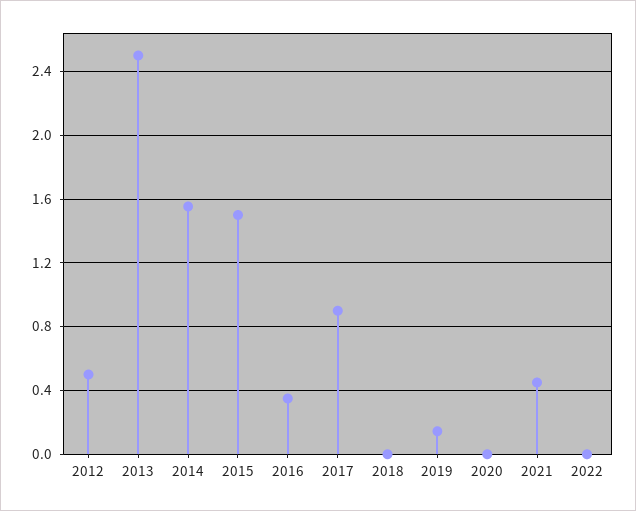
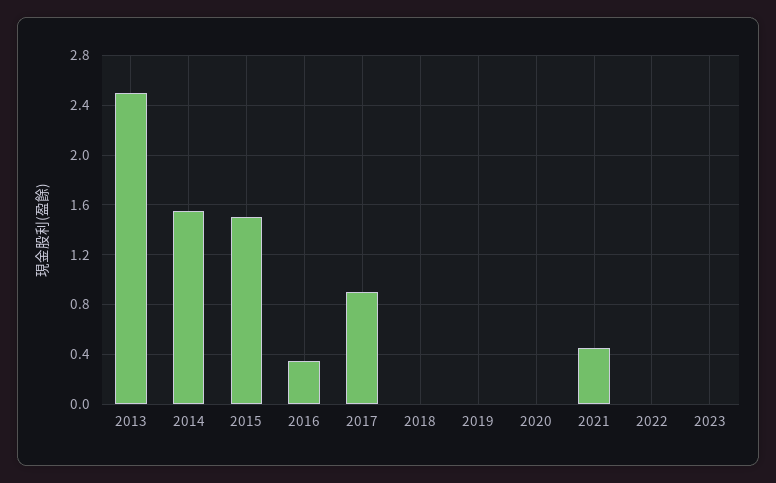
2012: 0.5 -> none
2019: 0.15 -> 0
2023: none -> 0

